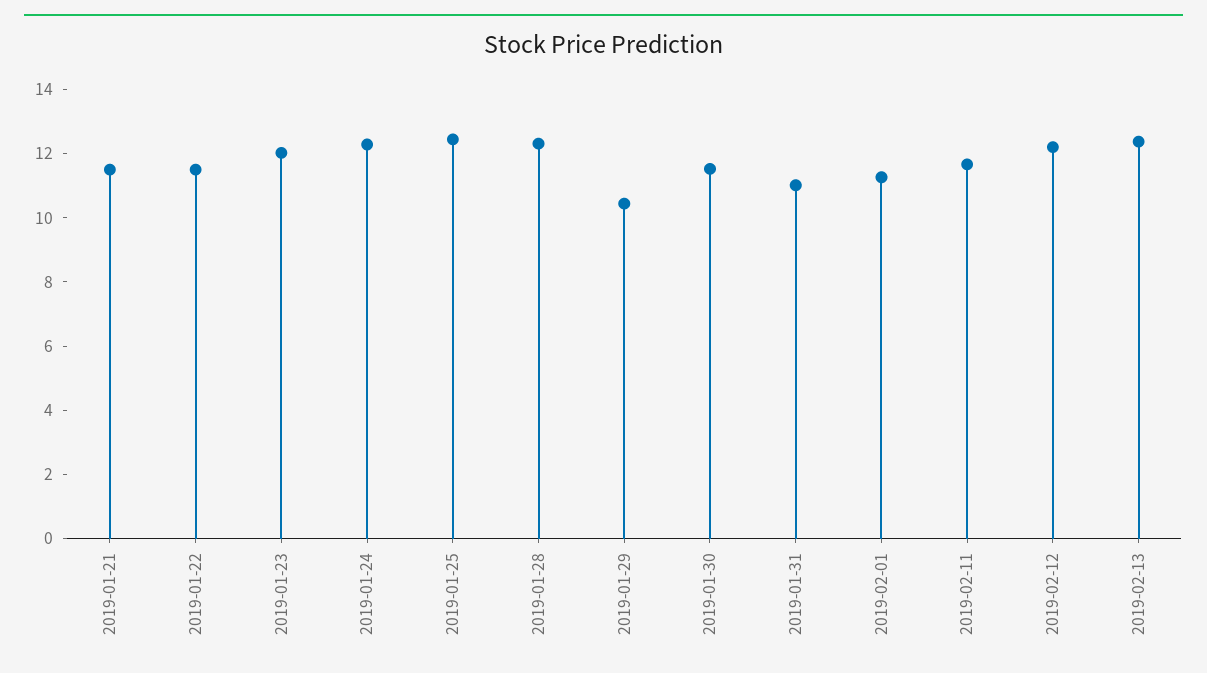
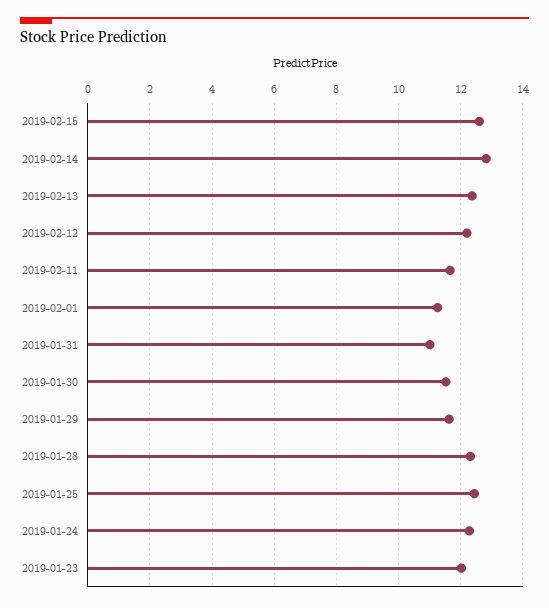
2019-01-21: 11.5 -> none
2019-01-22: 11.5 -> none
2019-01-29: 10.5 -> 11.6
2019-02-15: none -> 12.6
2019-02-14: none -> 12.8

